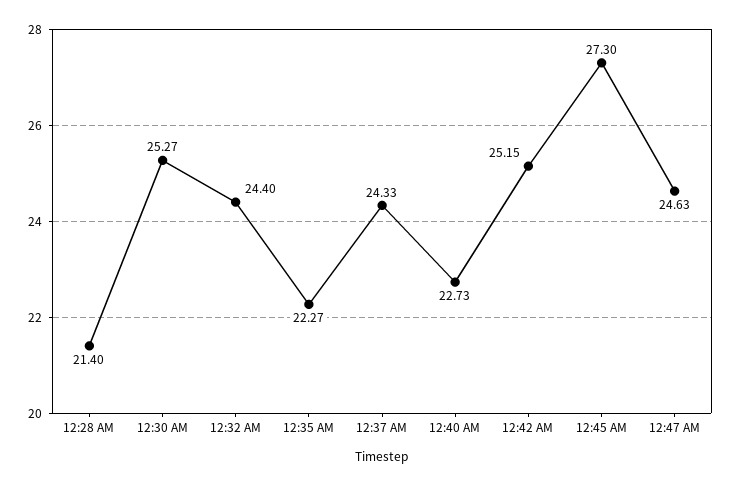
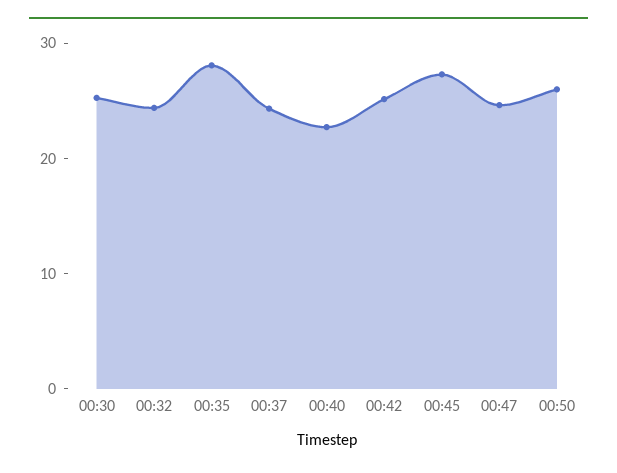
12:28 AM: 21.4 -> none
12:35 AM: 22.27 -> 28
00:50: none -> 26

